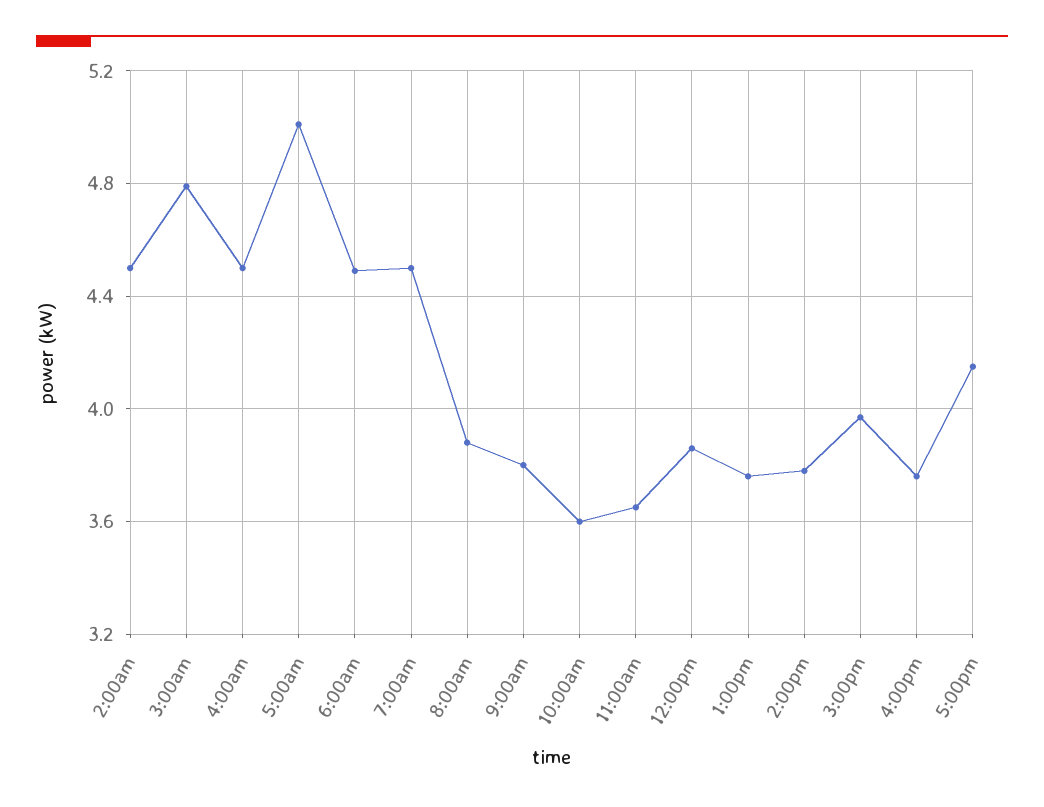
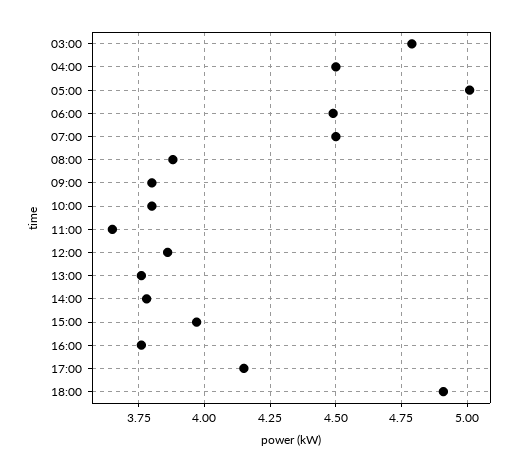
2:00am: 4.5 -> none
10:00am: 3.6 -> 3.8
18:00: none -> 4.9

